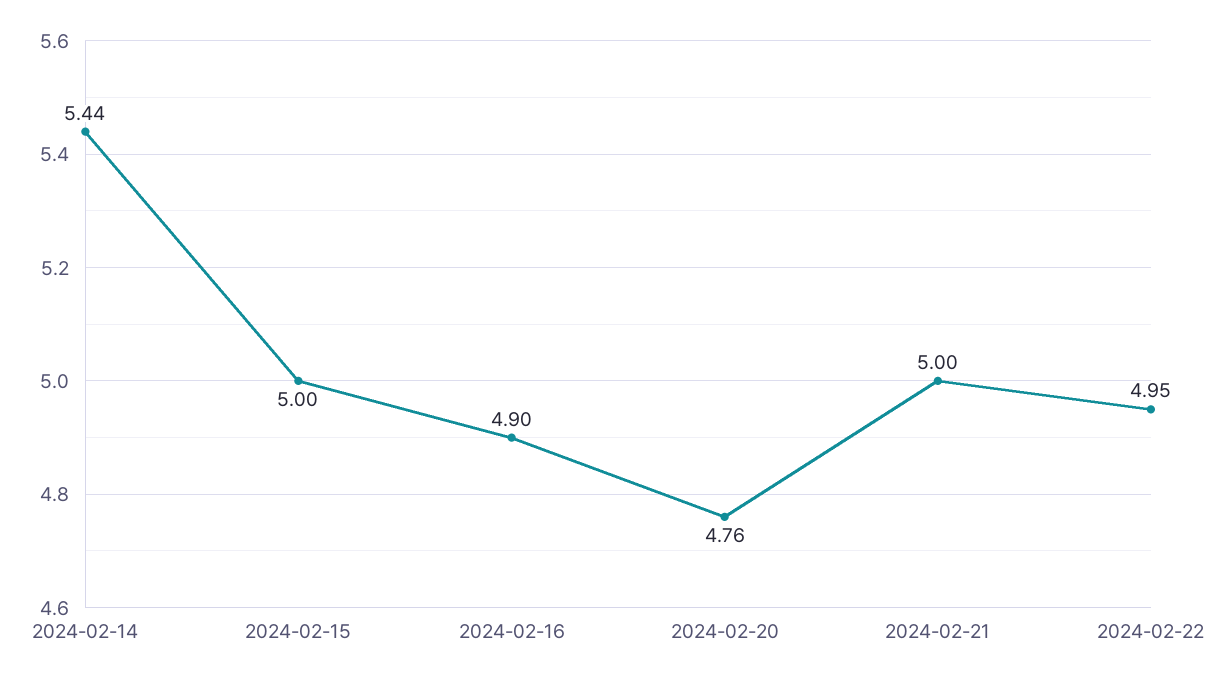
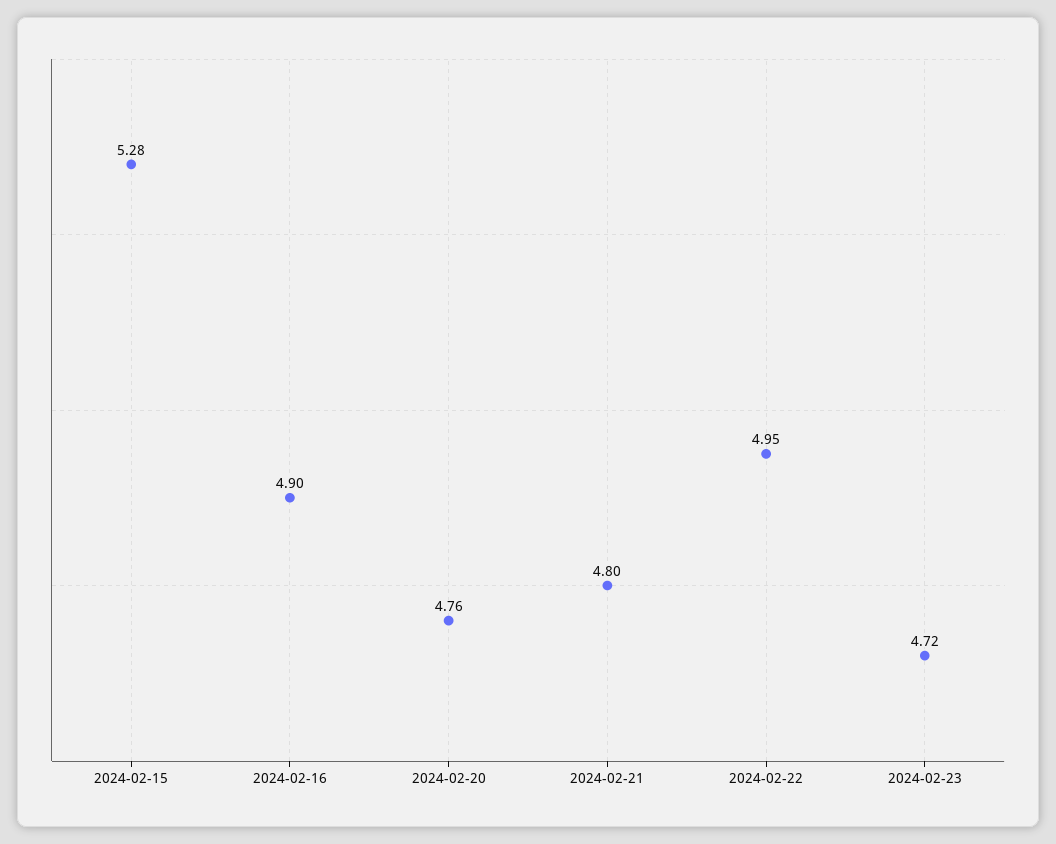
2024-02-14: 5.44 -> none
2024-02-15: 5 -> 5.28
2024-02-21: 5 -> 4.8
2024-02-23: none -> 4.72

